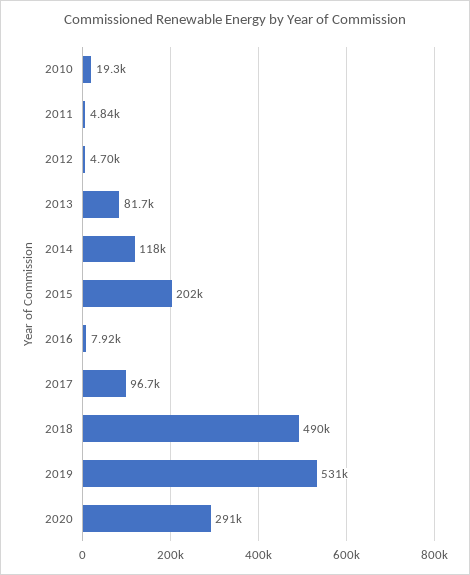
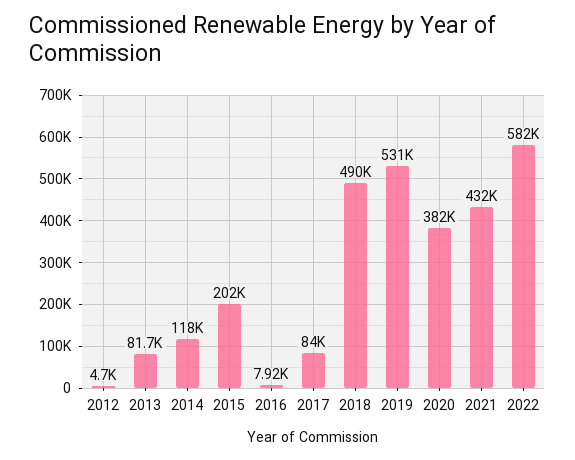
2010: 19300 -> none
2011: 4840 -> none
2017: 96700 -> 84000
2020: 291000 -> 382000
2021: none -> 432000
2022: none -> 582000

